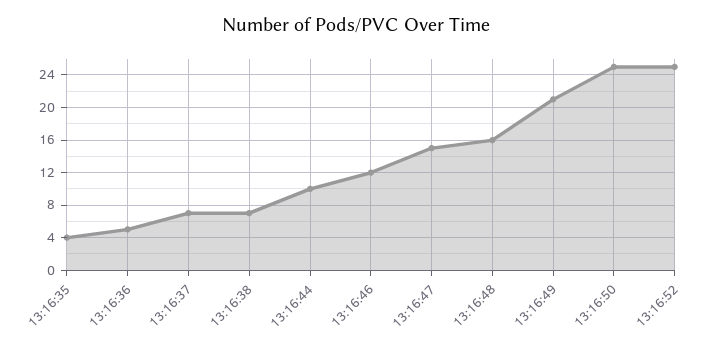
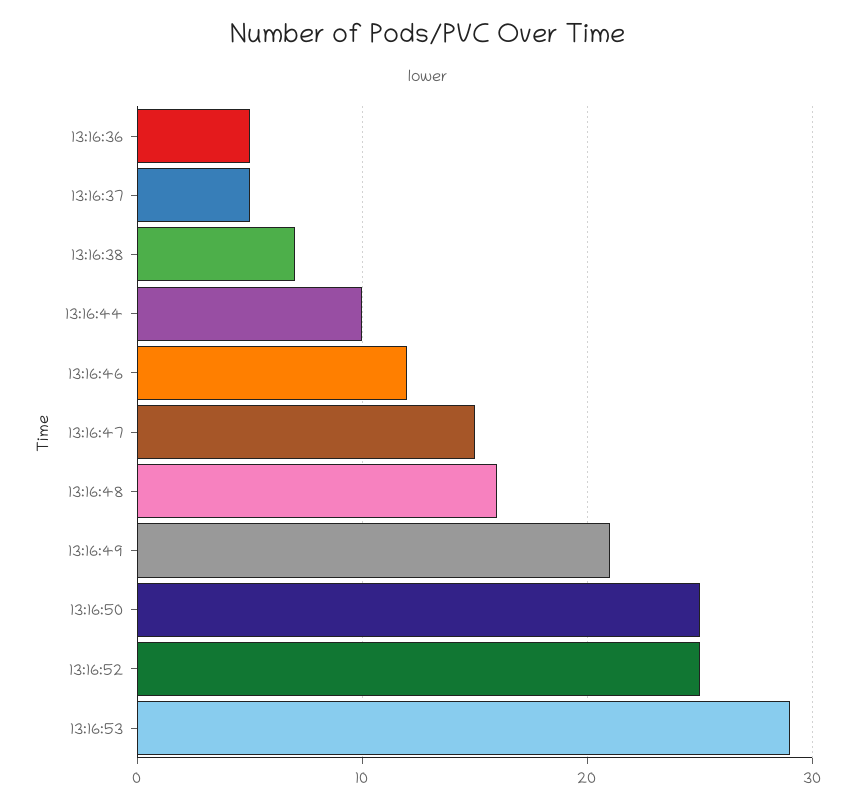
13:16:35: 4 -> none
13:16:37: 7 -> 5
13:16:53: none -> 29

